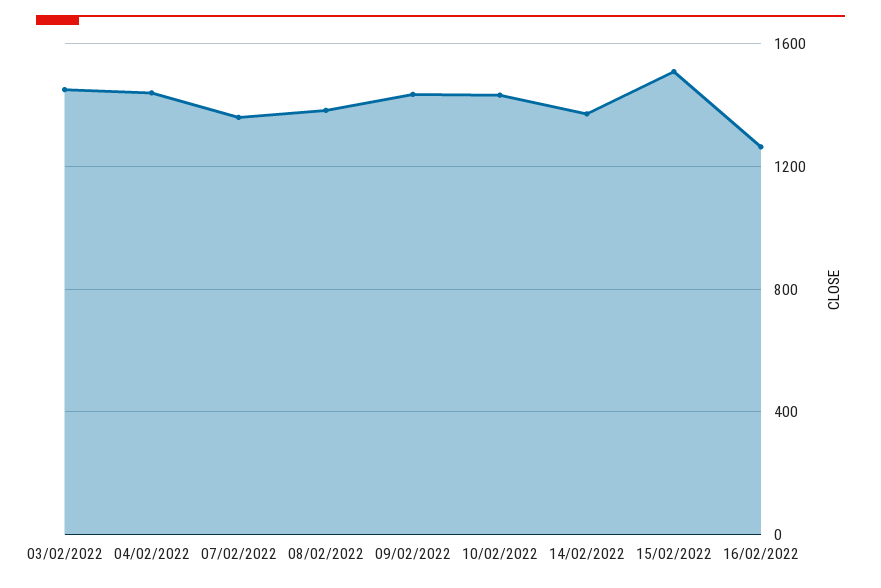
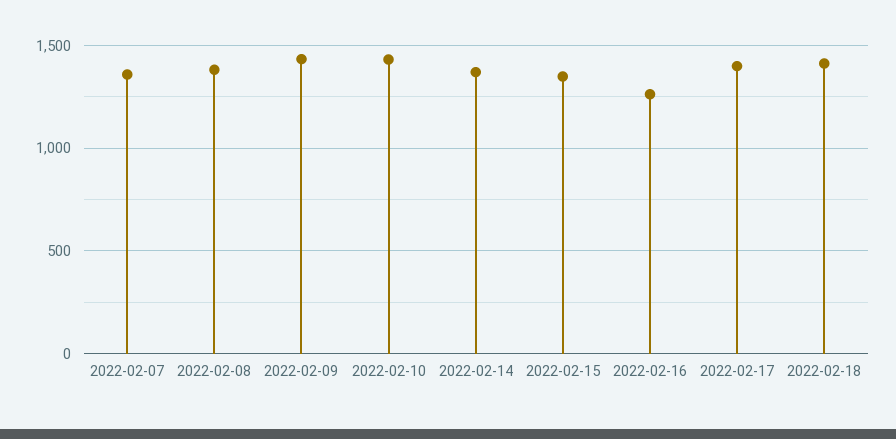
03/02/2022: 1450 -> none
04/02/2022: 1450 -> none
15/02/2022: 1500 -> 1350
2022-02-17: none -> 1400
2022-02-18: none -> 1400

